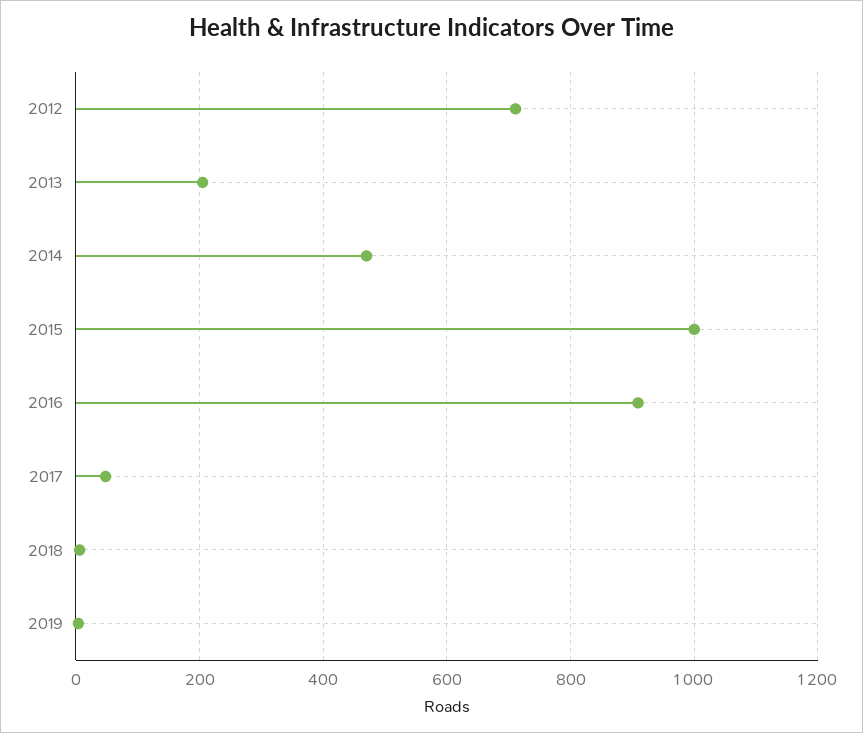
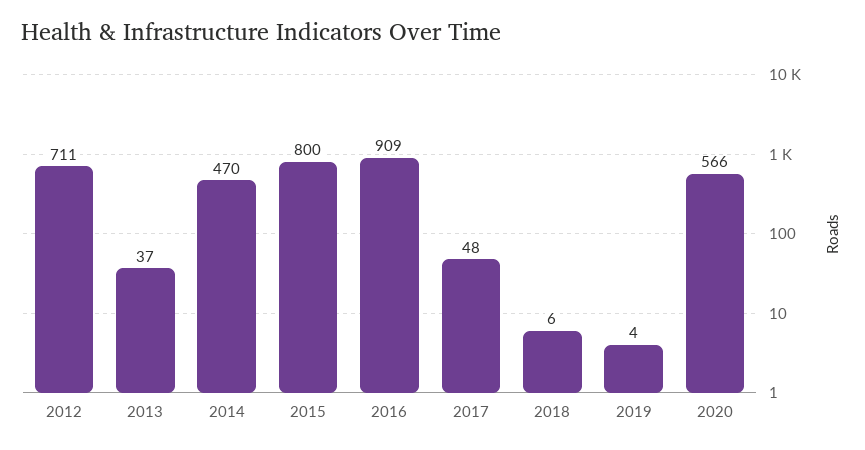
2013: 200 -> 37
2015: 1000 -> 800
2020: none -> 566

